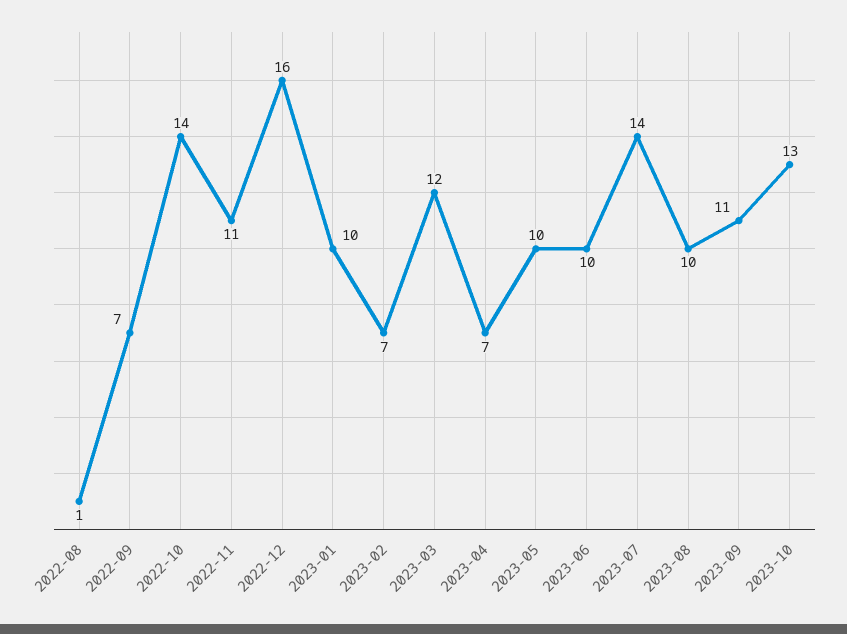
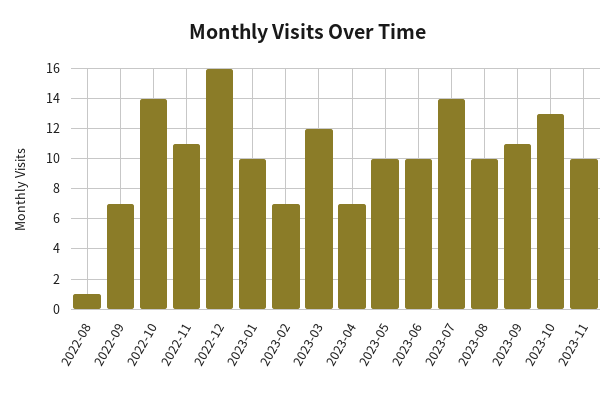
2023-11: none -> 10

